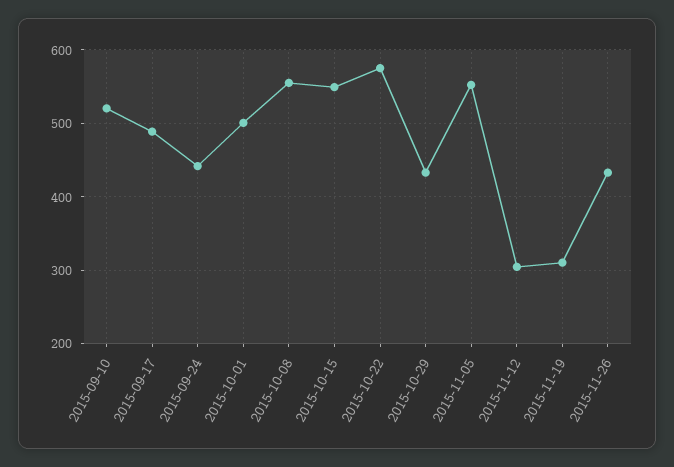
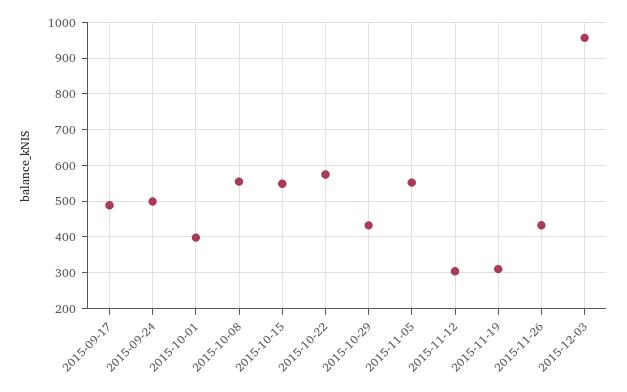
2015-09-10: 520 -> none
2015-09-24: 440 -> 500
2015-10-01: 500 -> 400
2015-12-03: none -> 960

